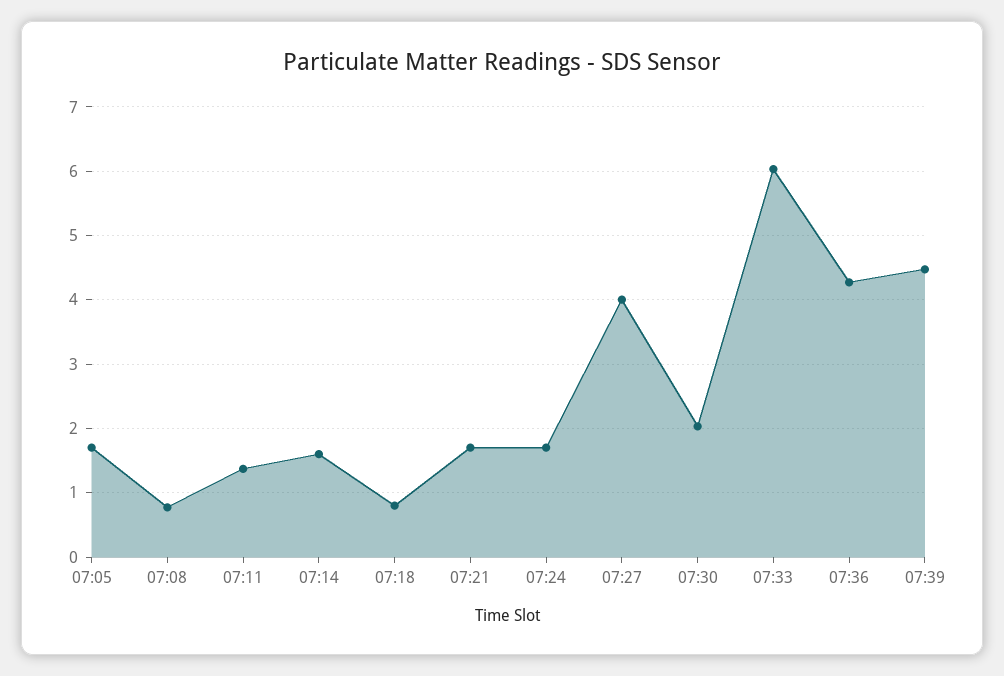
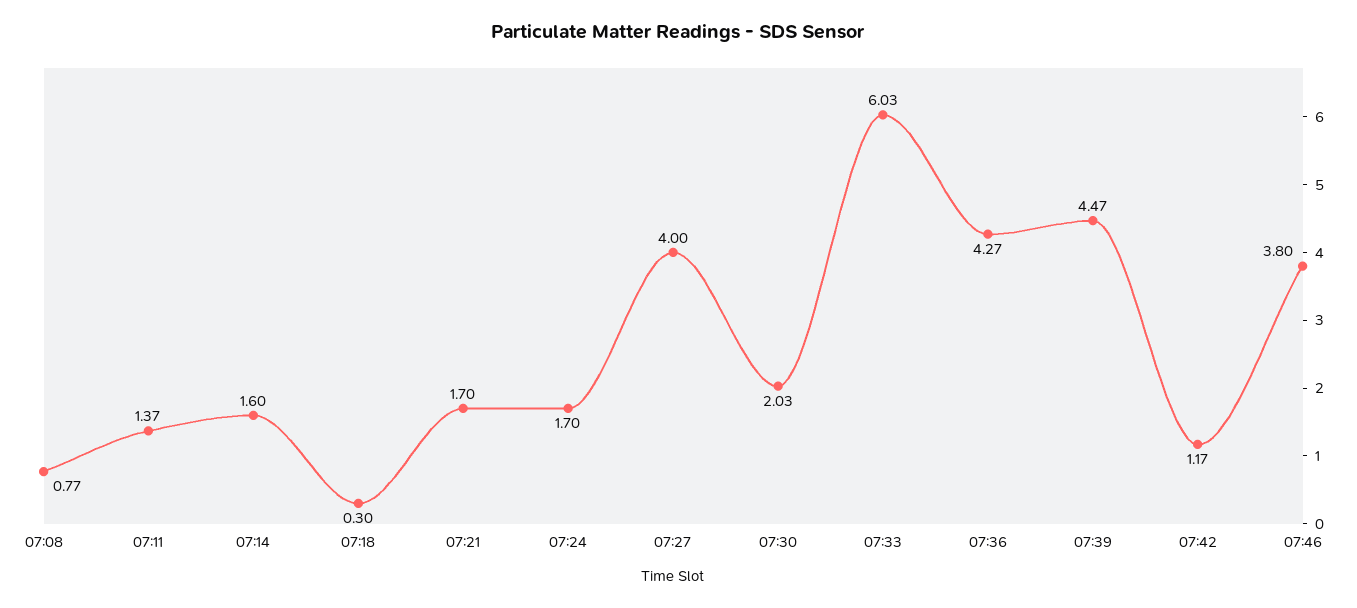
07:05: 1.7 -> none
07:18: 0.8 -> 0.3
07:42: none -> 1.17
07:46: none -> 3.8

